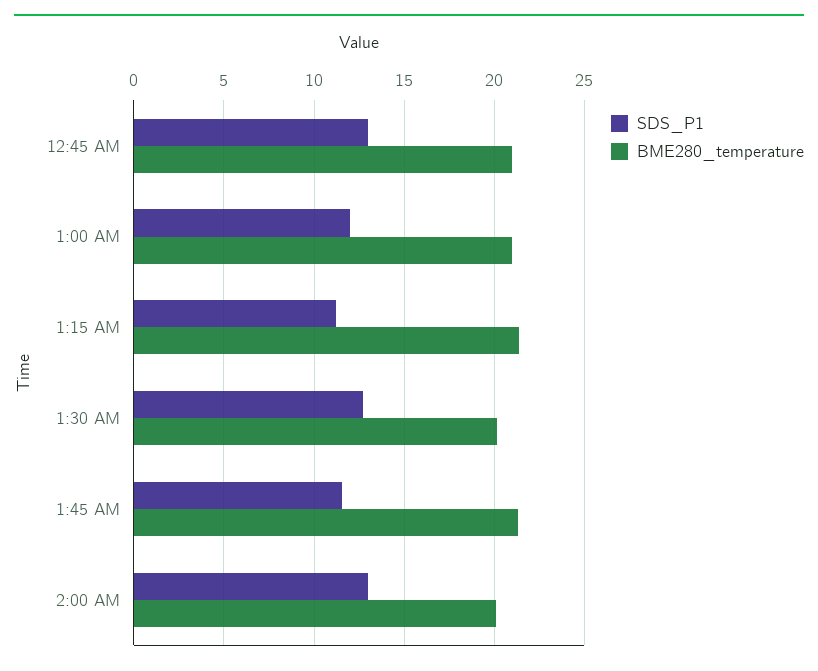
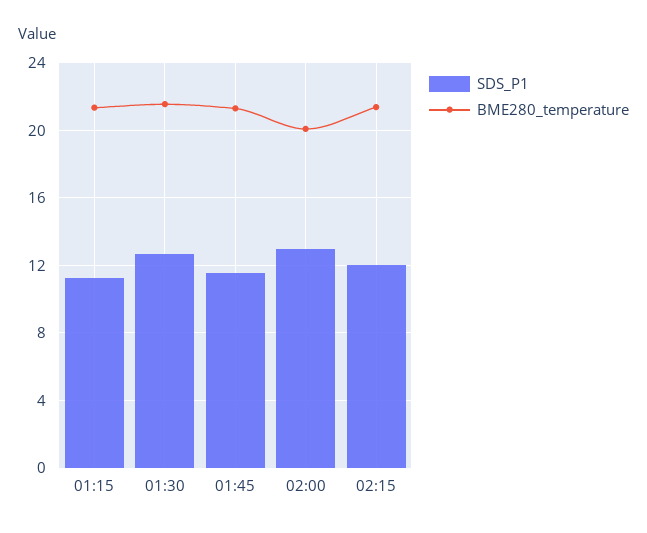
SDS_P1, 12:45 AM: 13 -> none
BME280_temperature, 12:45 AM: 21 -> none
SDS_P1, 1:00 AM: 12 -> none
BME280_temperature, 1:00 AM: 21 -> none
BME280_temperature, 1:30 AM: 20 -> 21.5
SDS_P1, 02:15: none -> 12
BME280_temperature, 02:15: none -> 21.5

